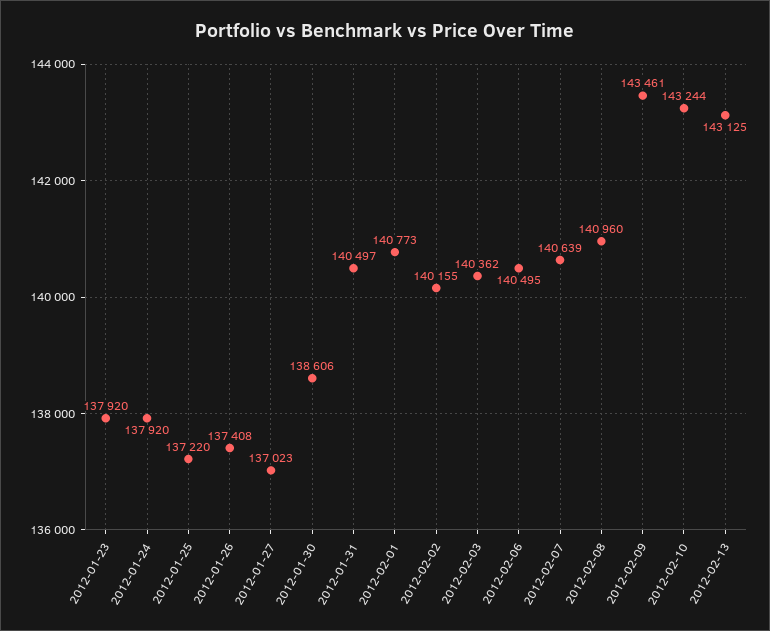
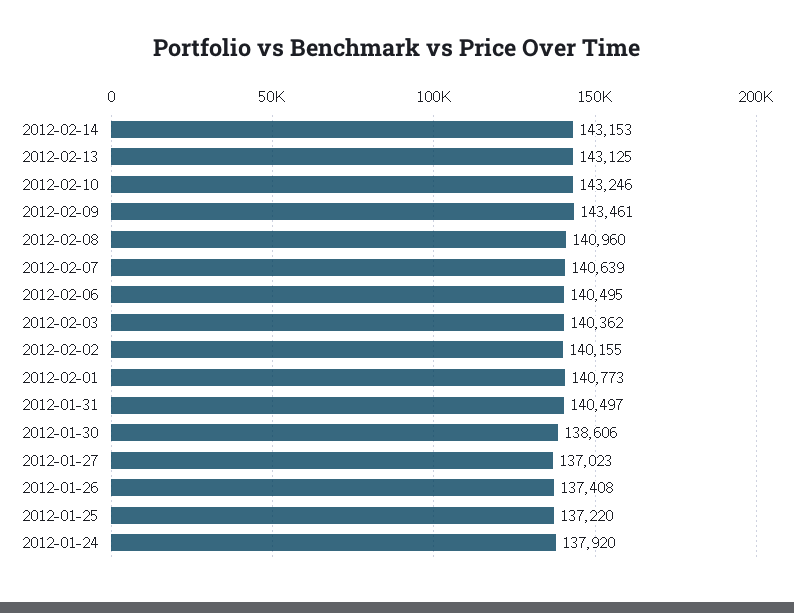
2012-01-23: 137920 -> none
2012-02-10: 143244 -> 143246
2012-02-14: none -> 143153

